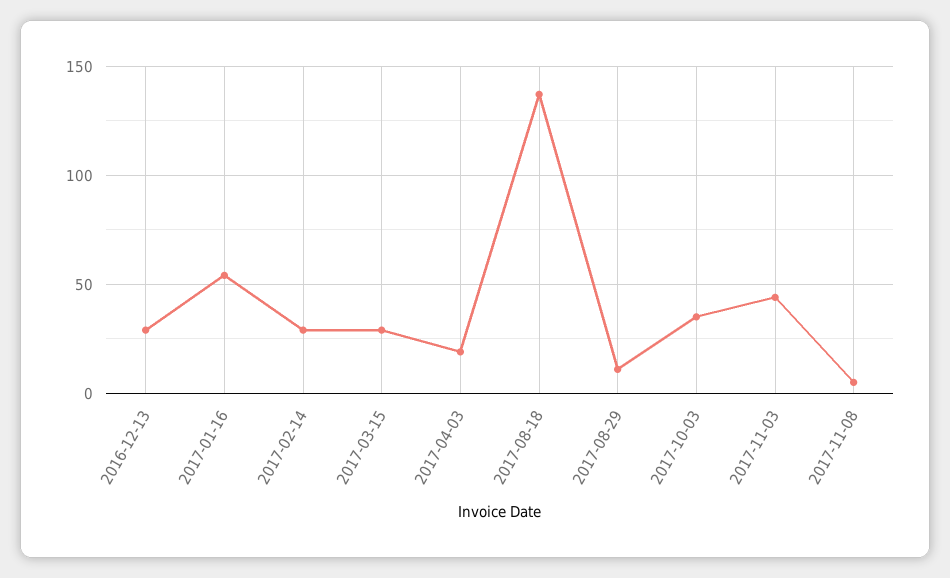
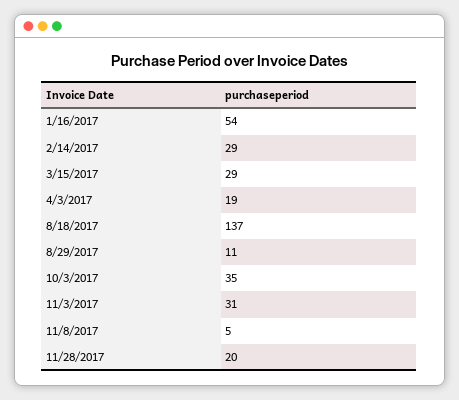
2016-12-13: 30 -> none
2017-11-03: 45 -> 31
11/28/2017: none -> 20

